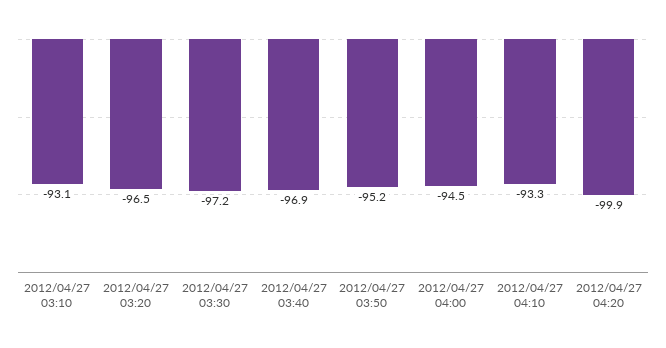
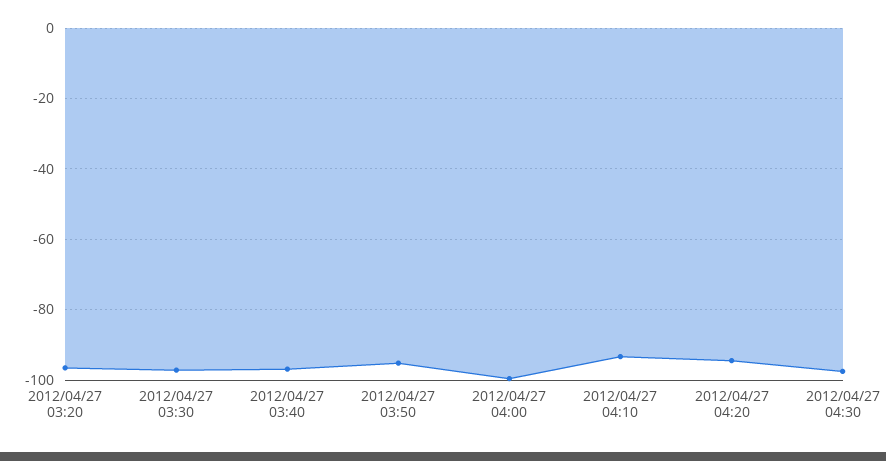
2012/04/27 03:10: -93.1 -> none
2012/04/27 04:00: -94.5 -> -100
2012/04/27 04:20: -99.9 -> -94
2012/04/27 04:30: none -> -98

